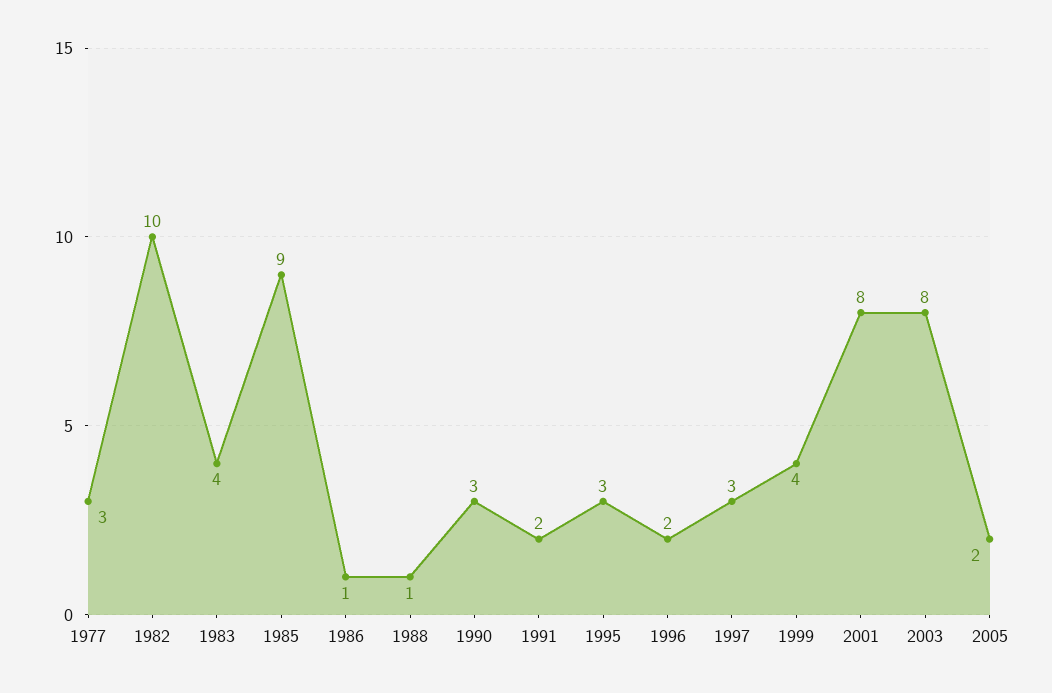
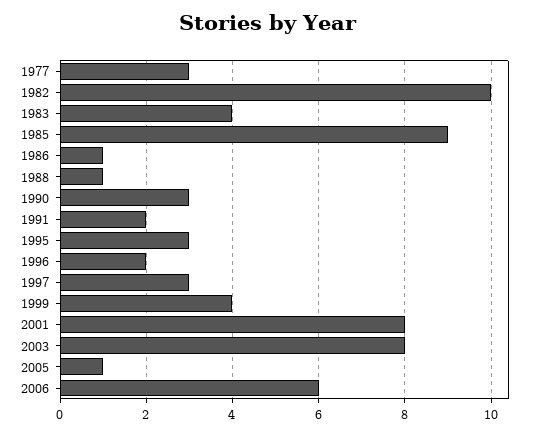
2005: 2 -> 1
2006: none -> 6

